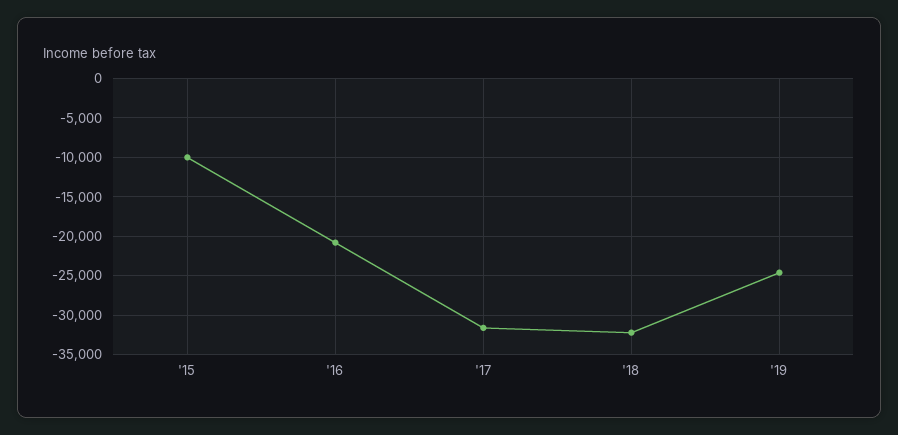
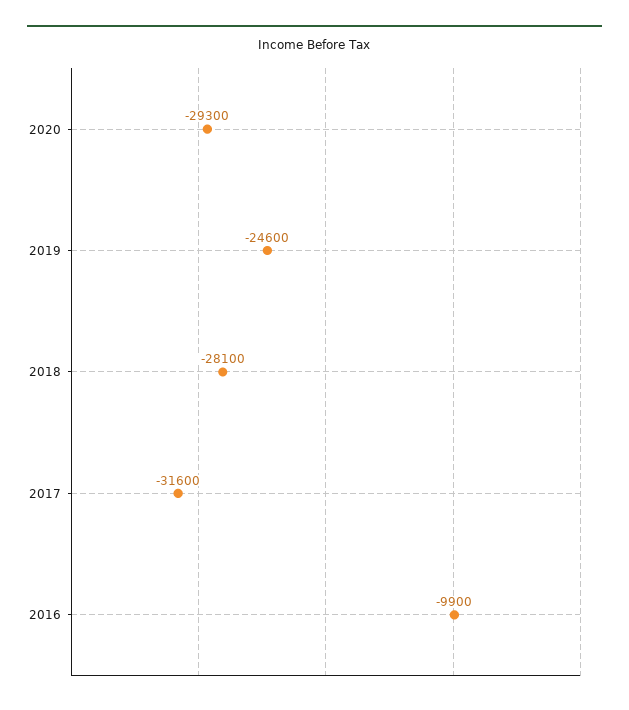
'15: -10000 -> none
'16: -21000 -> -9900
'18: -32000 -> -28100
2020: none -> -29300

